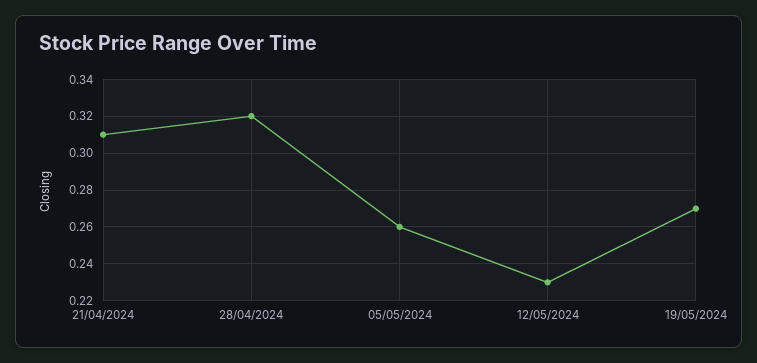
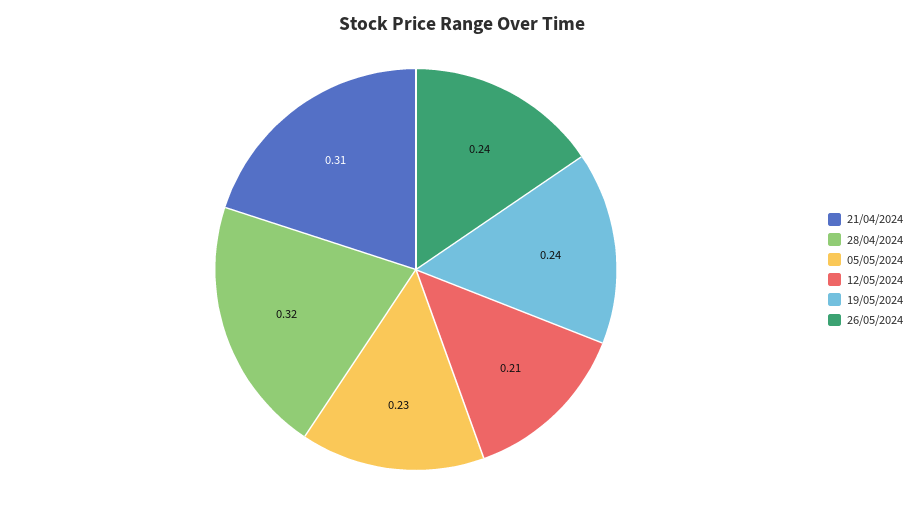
05/05/2024: 0.26 -> 0.23
12/05/2024: 0.23 -> 0.21
19/05/2024: 0.27 -> 0.24
26/05/2024: none -> 0.24

